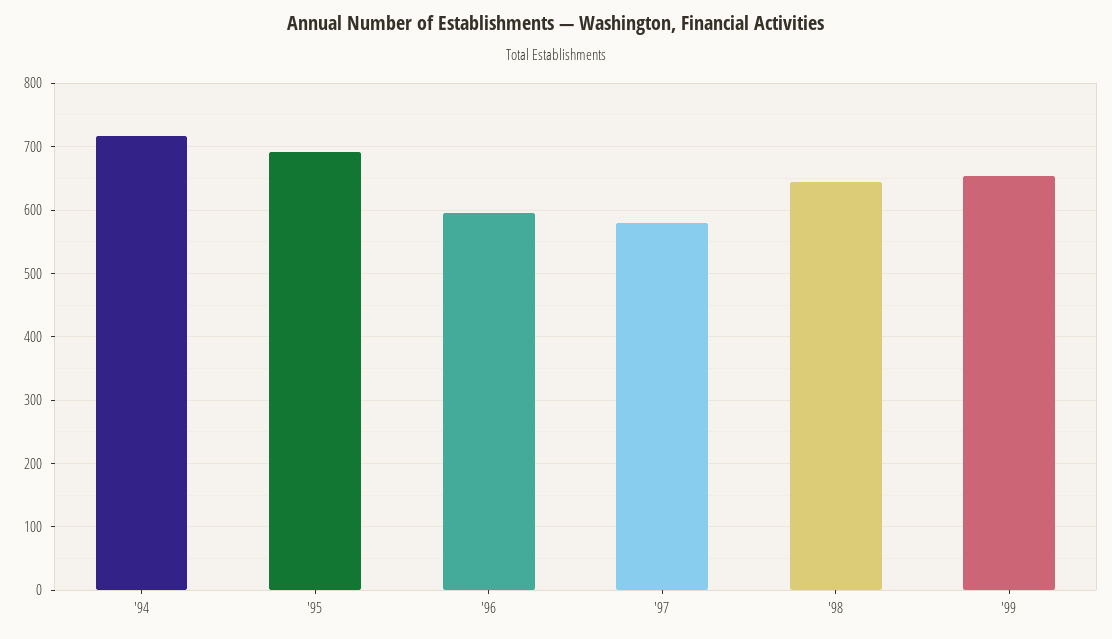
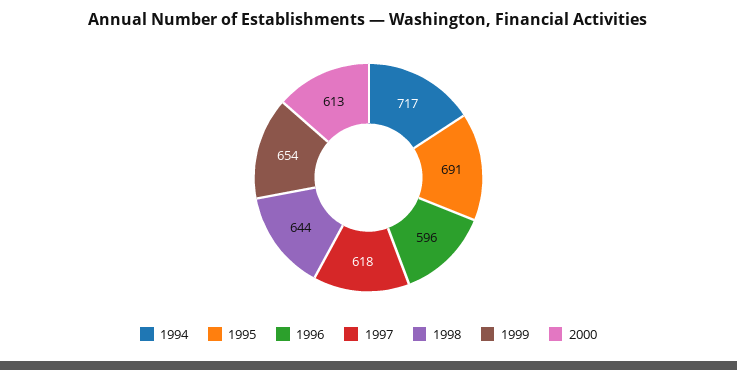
'97: 580 -> 618
2000: none -> 613

